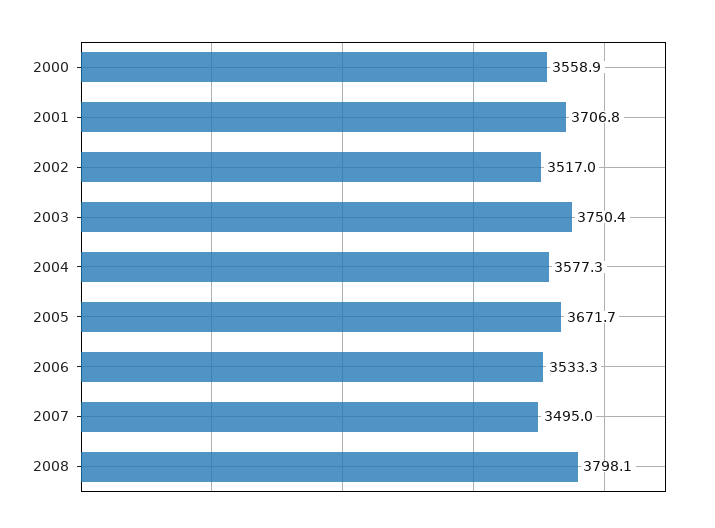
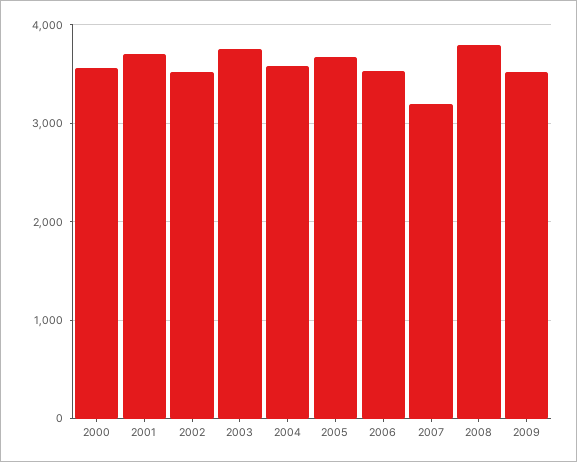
2007: 3495 -> 3200
2009: none -> 3500

